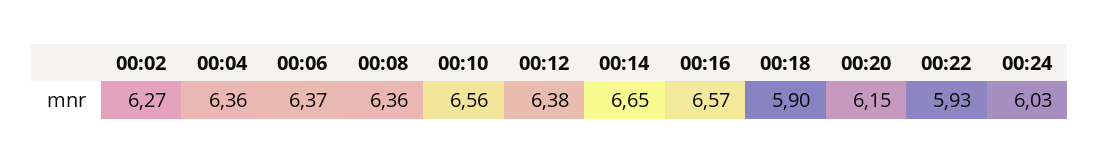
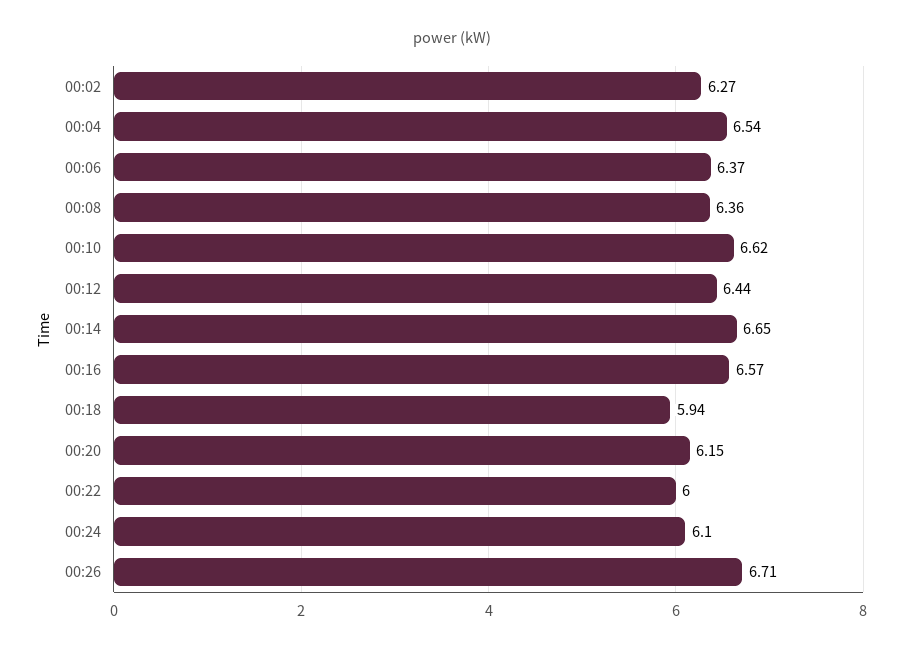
00:04: 6.36 -> 6.54
00:10: 6.56 -> 6.62
00:12: 6.38 -> 6.44
00:18: 5.9 -> 5.94
00:22: 5.93 -> 6
00:24: 6.03 -> 6.1
00:26: none -> 6.71

